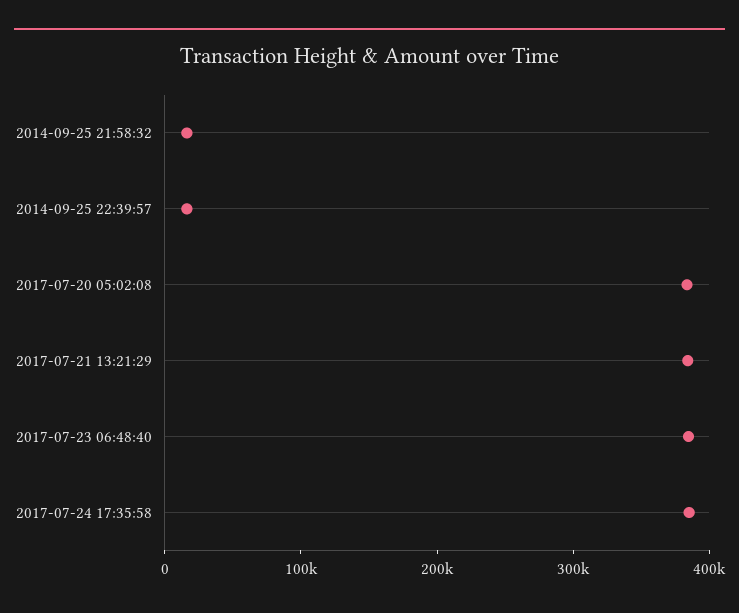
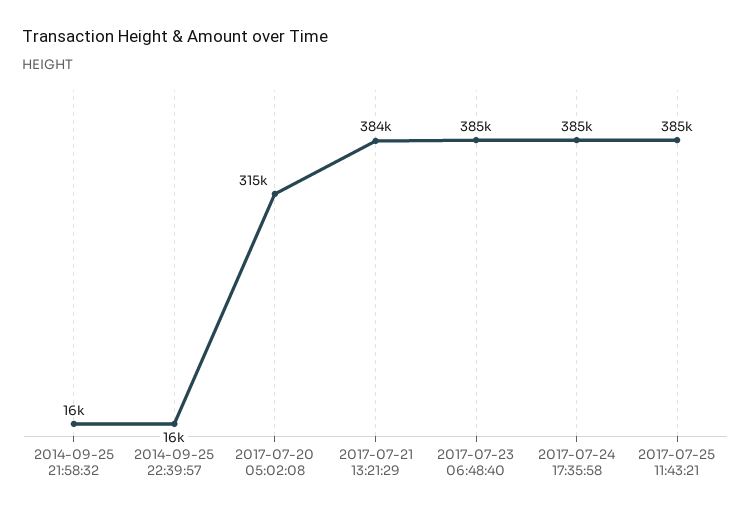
2017-07-20 05:02:08: 380000 -> 315000
2017-07-25 11:43:21: none -> 385000

